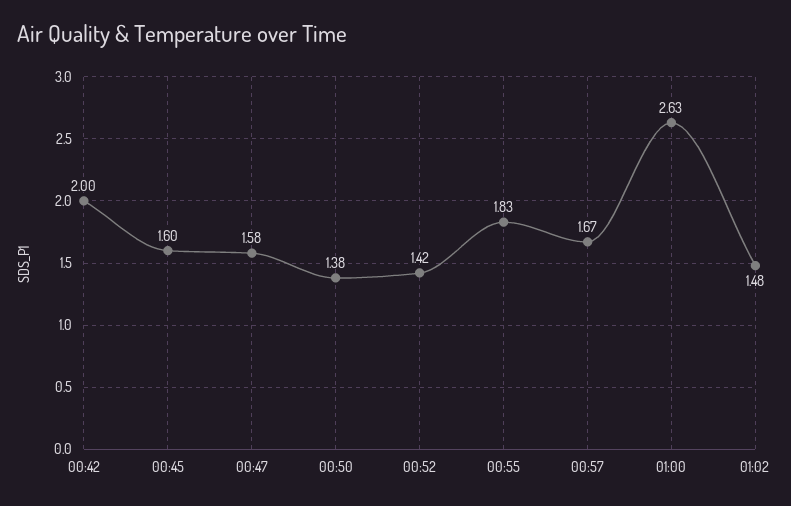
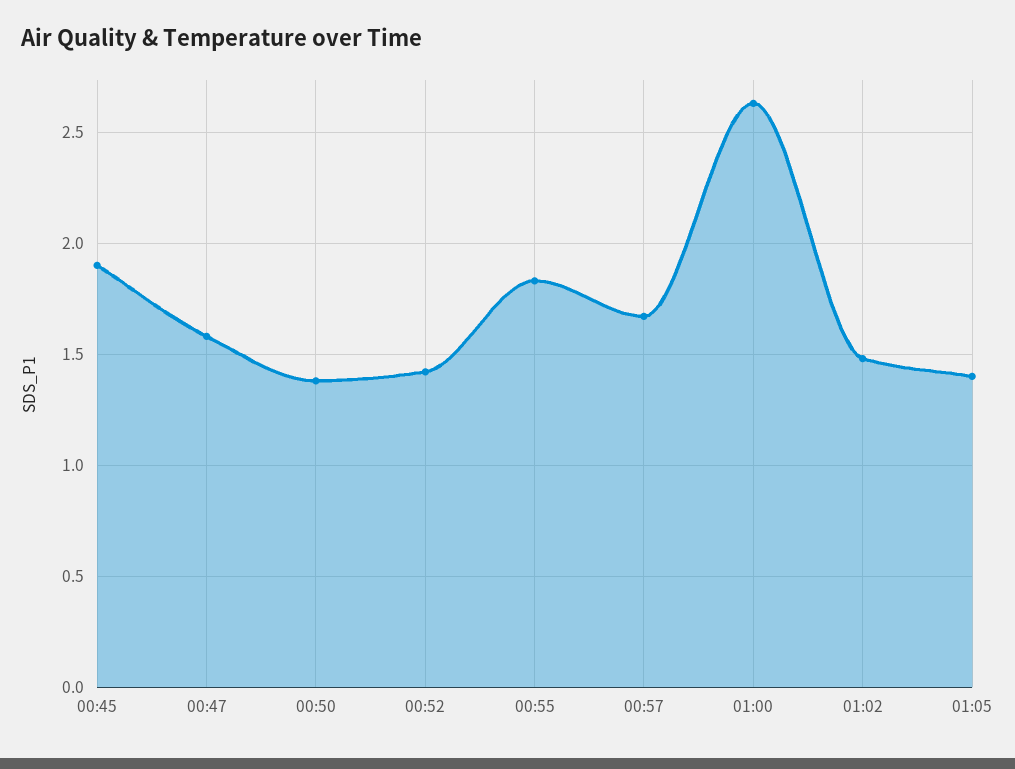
00:42: 2 -> none
00:45: 1.6 -> 1.9
01:05: none -> 1.4

